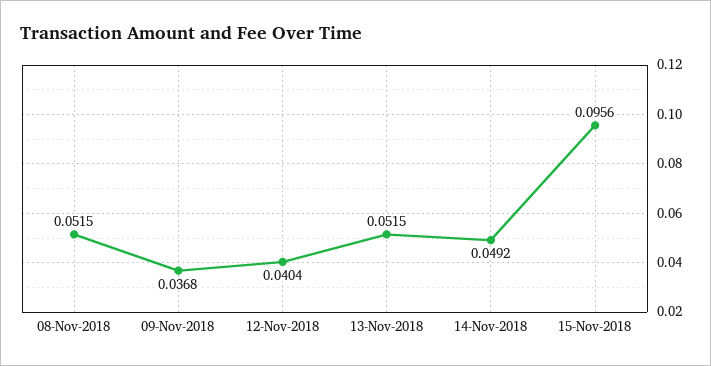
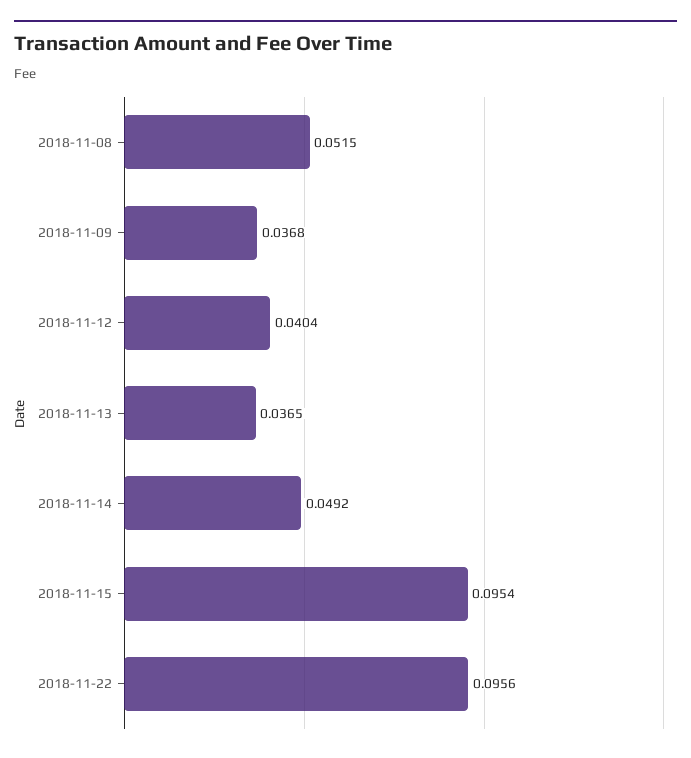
13-Nov-2018: 0.0515 -> 0.0365
15-Nov-2018: 0.0956 -> 0.0954
2018-11-22: none -> 0.0956

